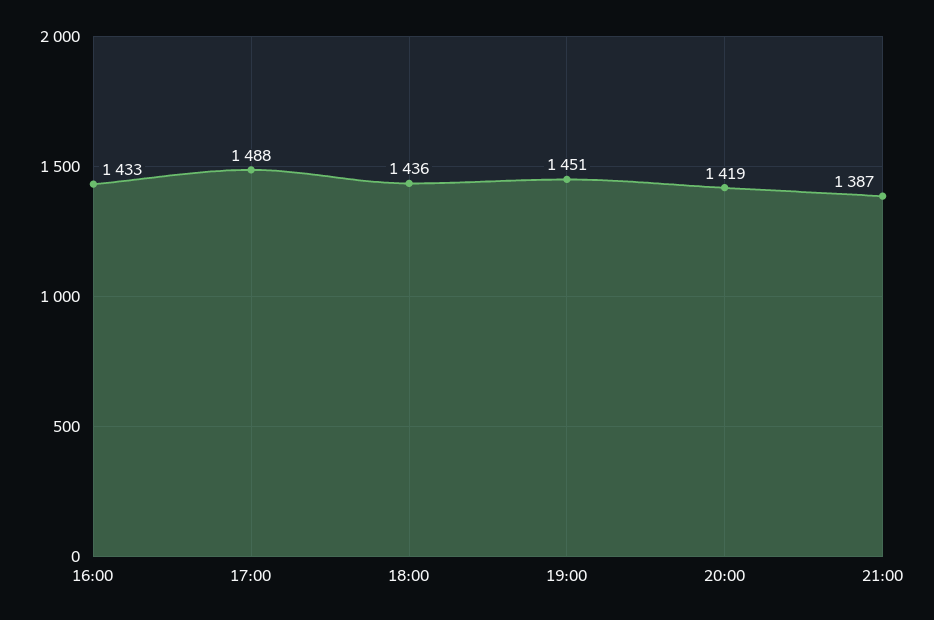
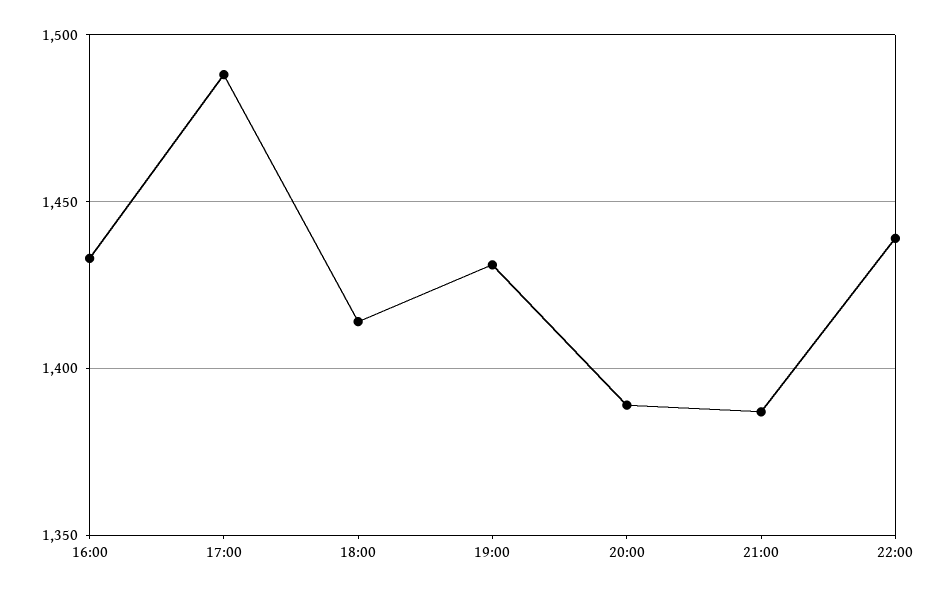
18:00: 1436 -> 1415
19:00: 1451 -> 1430
20:00: 1419 -> 1390
22:00: none -> 1440

